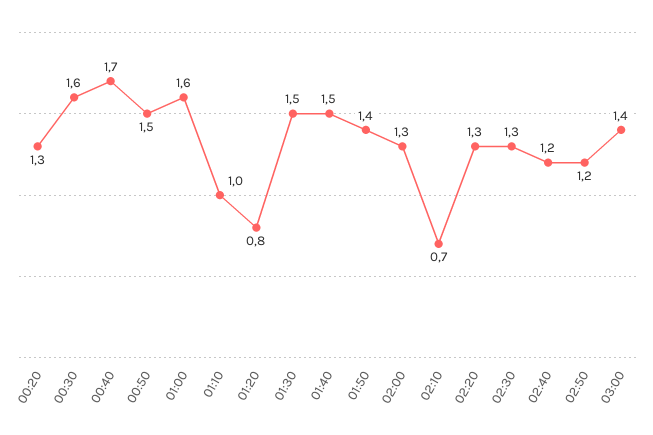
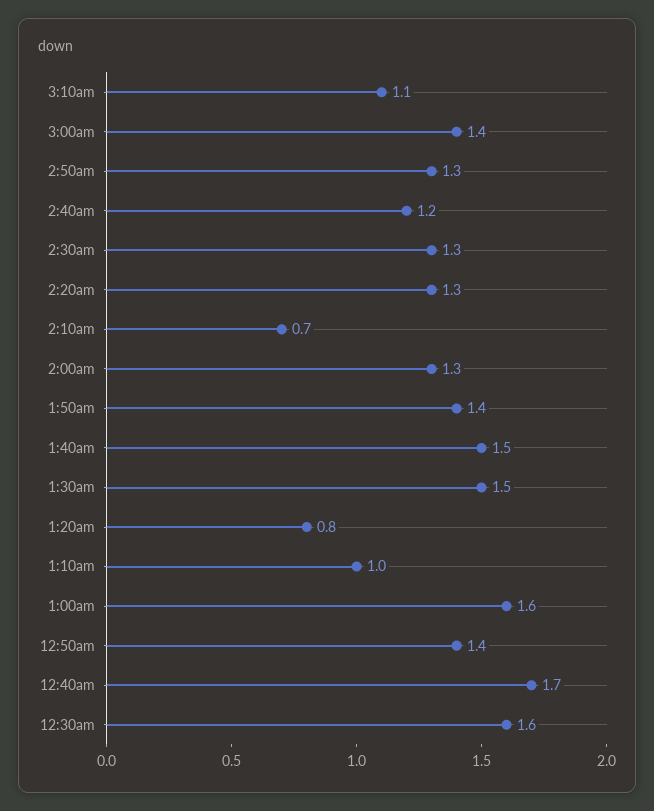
00:20: 1.3 -> none
00:50: 1.5 -> 1.4
02:50: 1.2 -> 1.3
3:10am: none -> 1.1

